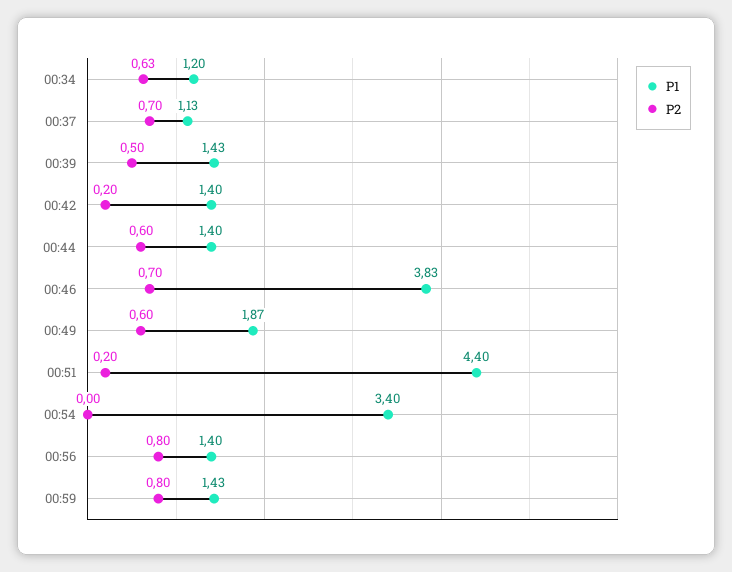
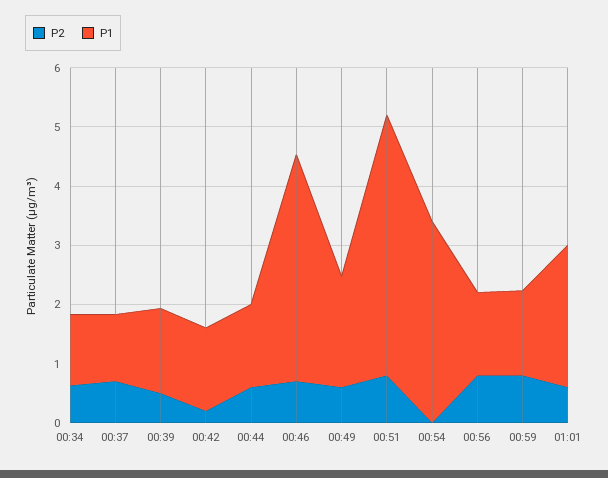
P2, 00:51: 0.2 -> 0.8
P2, 01:01: none -> 0.6
P1, 01:01: none -> 2.4

